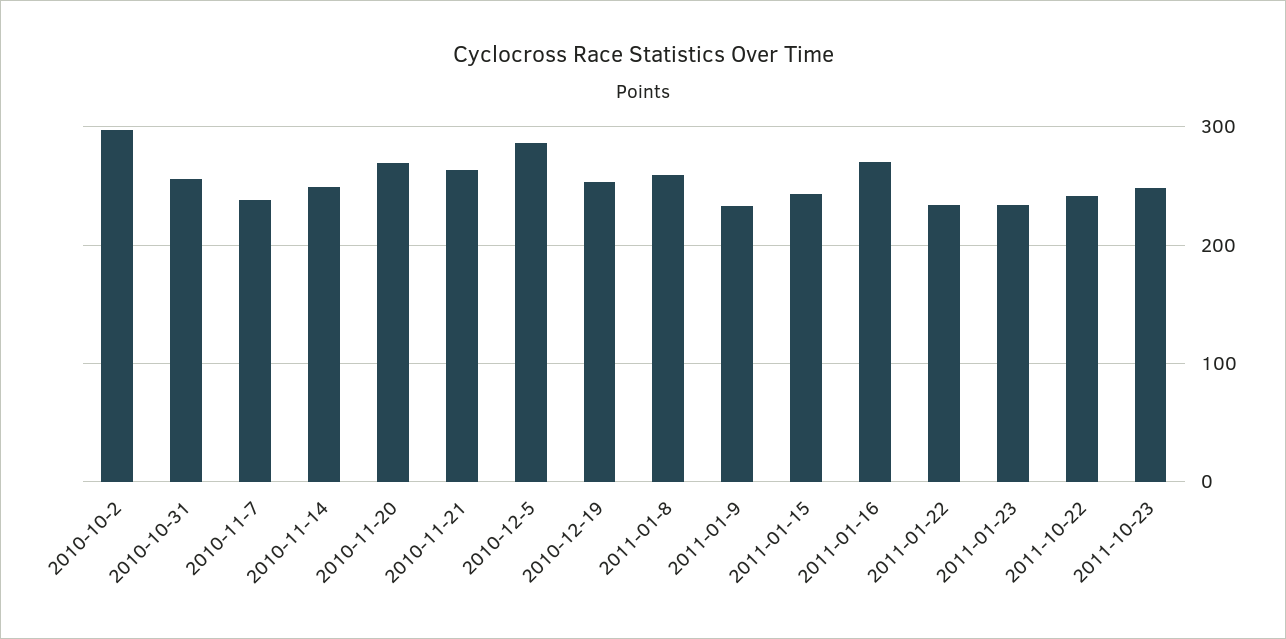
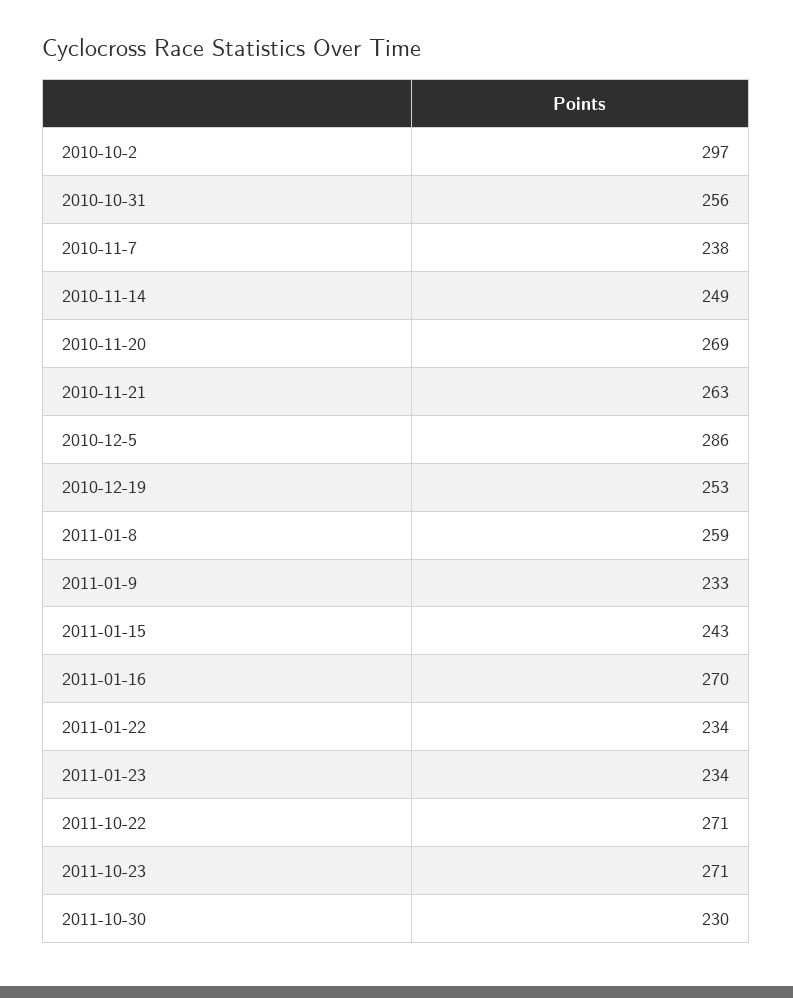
2011-10-22: 240 -> 271
2011-10-23: 250 -> 271
2011-10-30: none -> 230

